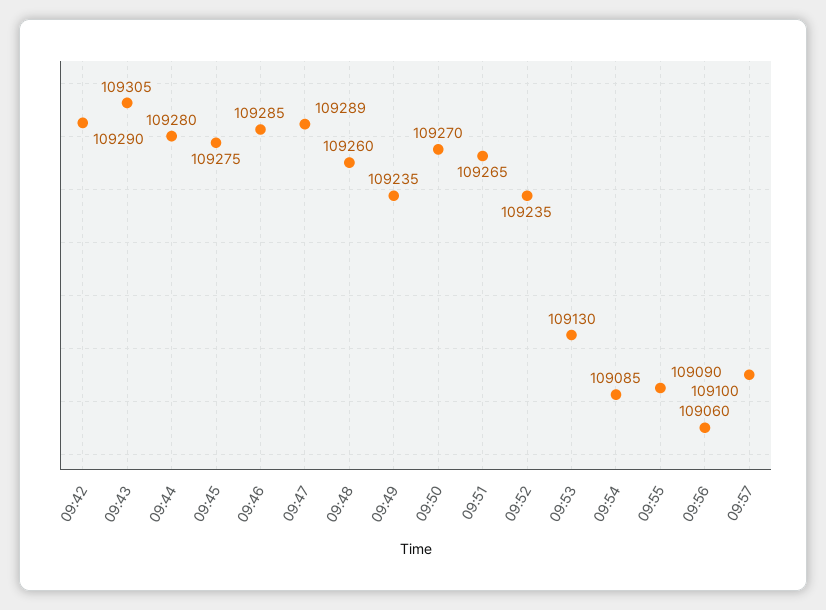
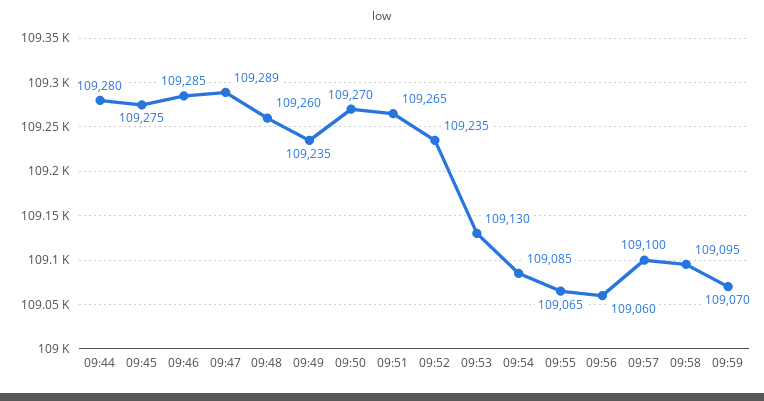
09:42: 109290 -> none
09:43: 109305 -> none
09:55: 109090 -> 109065
09:58: none -> 109095
09:59: none -> 109070

